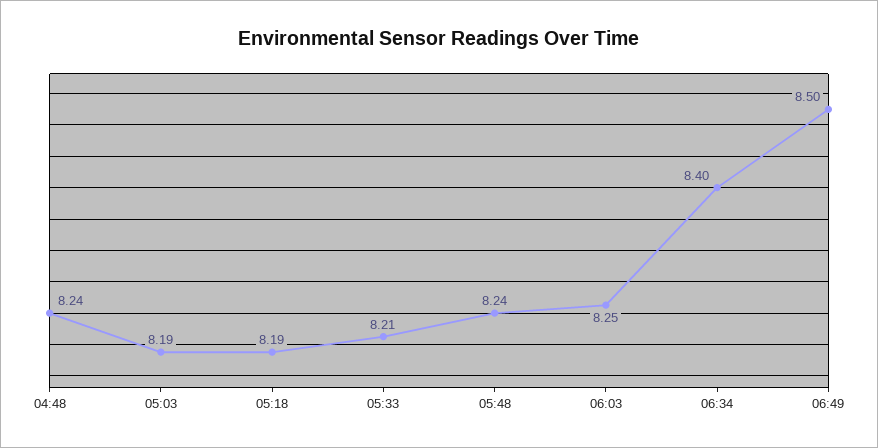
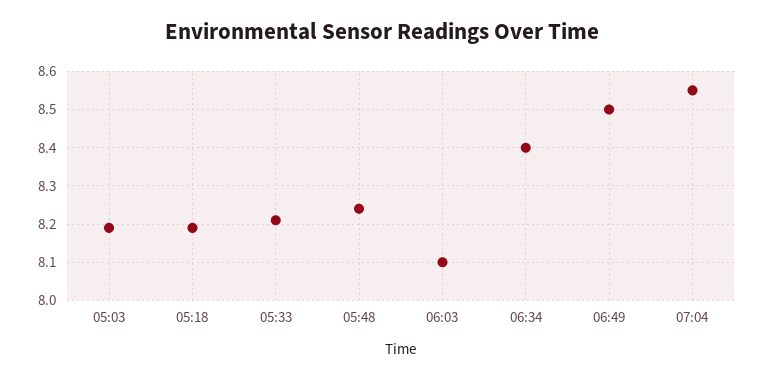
04:48: 8.24 -> none
06:03: 8.25 -> 8.1
07:04: none -> 8.55

